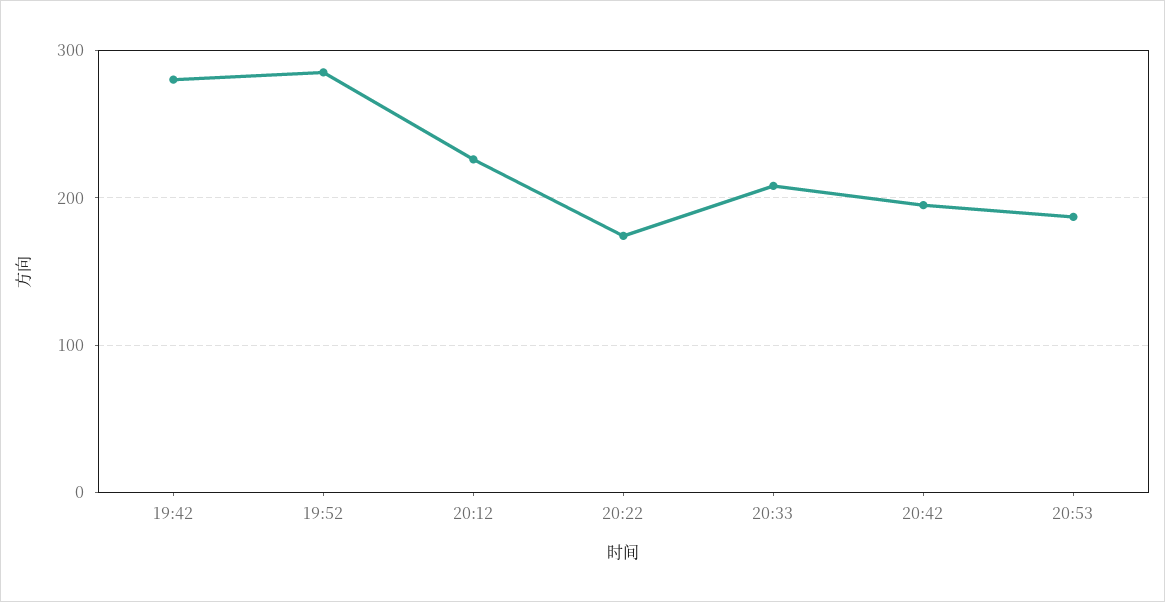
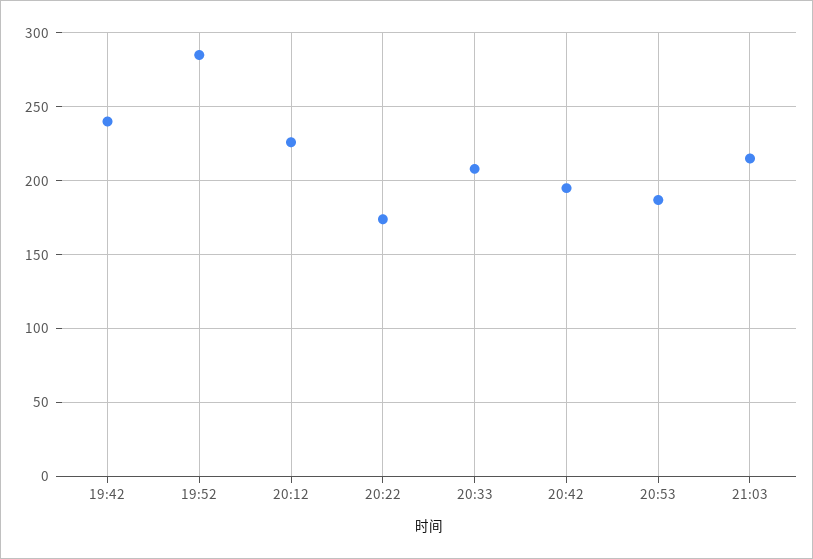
19:42: 280 -> 240
21:03: none -> 215

